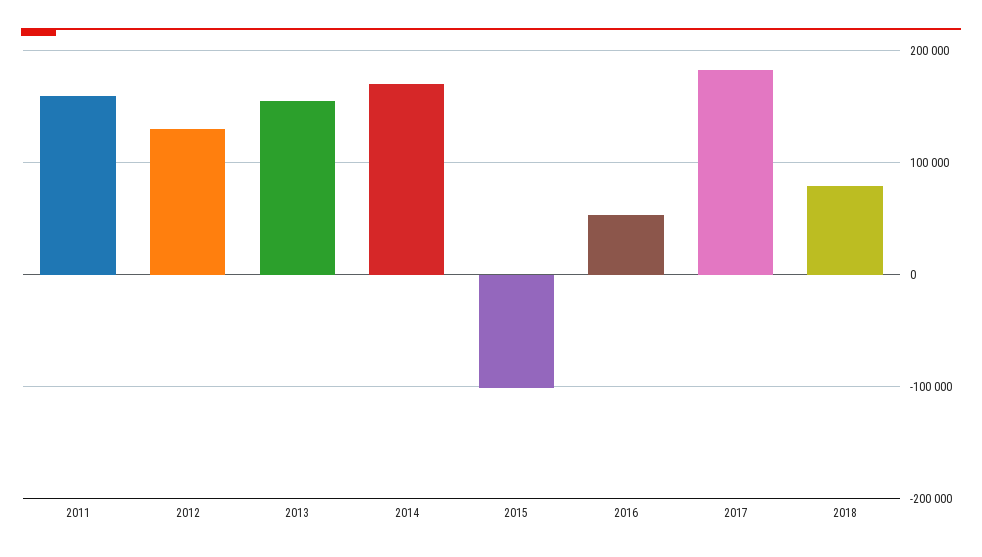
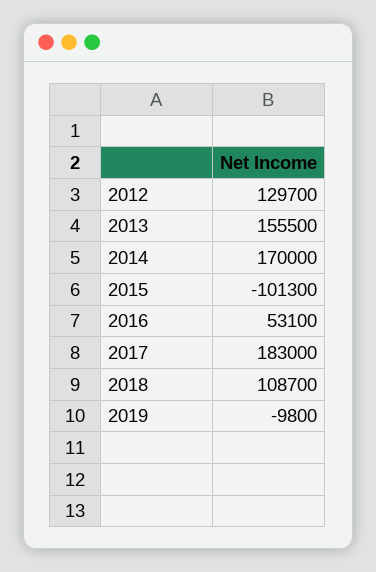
2011: 160000 -> none
2018: 80000 -> 108700
2019: none -> -9800

